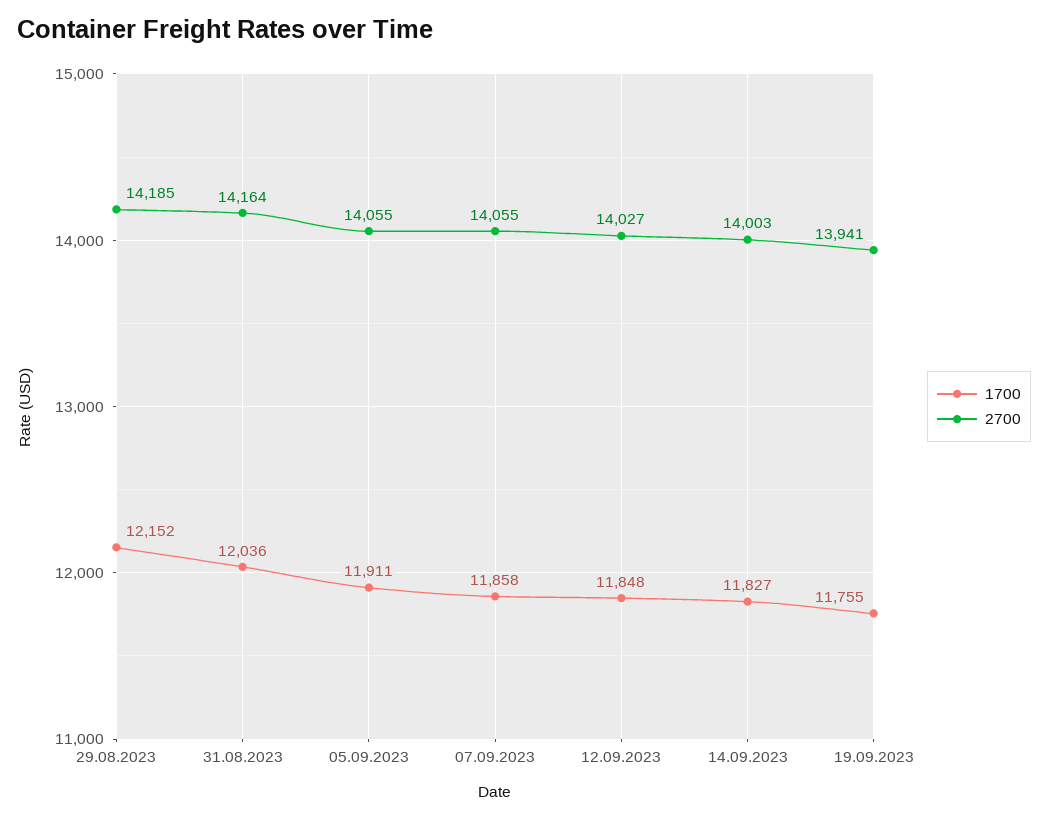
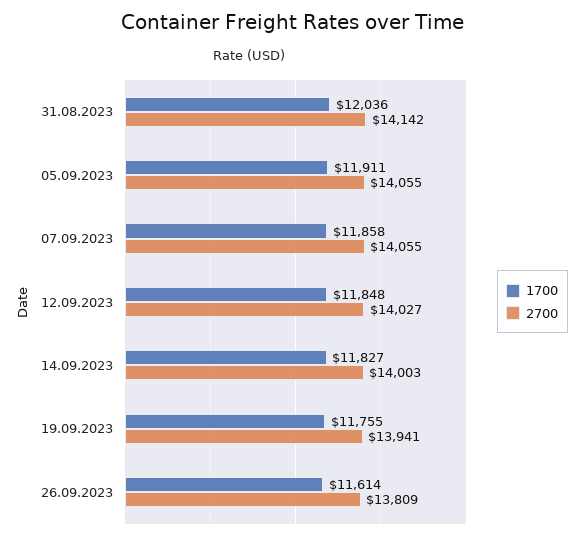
1700, 29.08.2023: 12152 -> none
2700, 29.08.2023: 14185 -> none
2700, 31.08.2023: 14164 -> 14142
1700, 26.09.2023: none -> 11614
2700, 26.09.2023: none -> 13809

